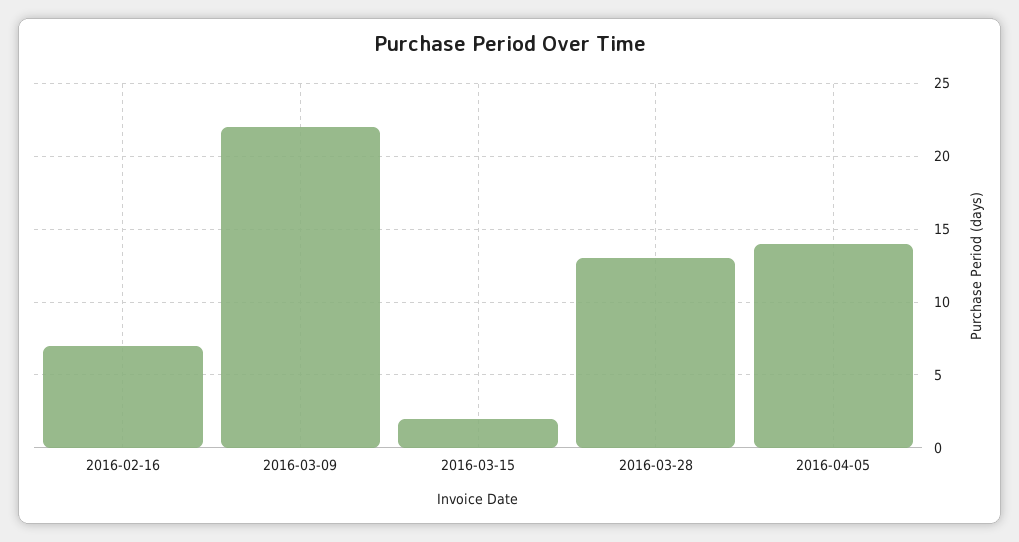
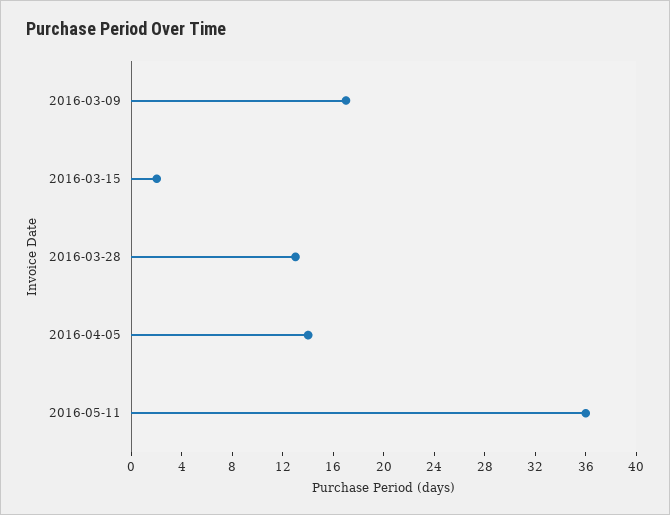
2016-02-16: 7 -> none
2016-03-09: 22 -> 17
2016-05-11: none -> 36

